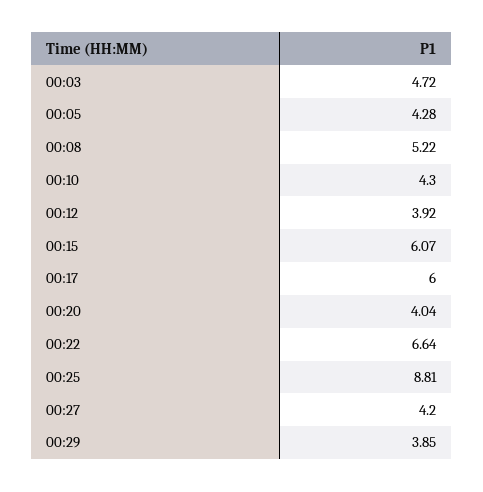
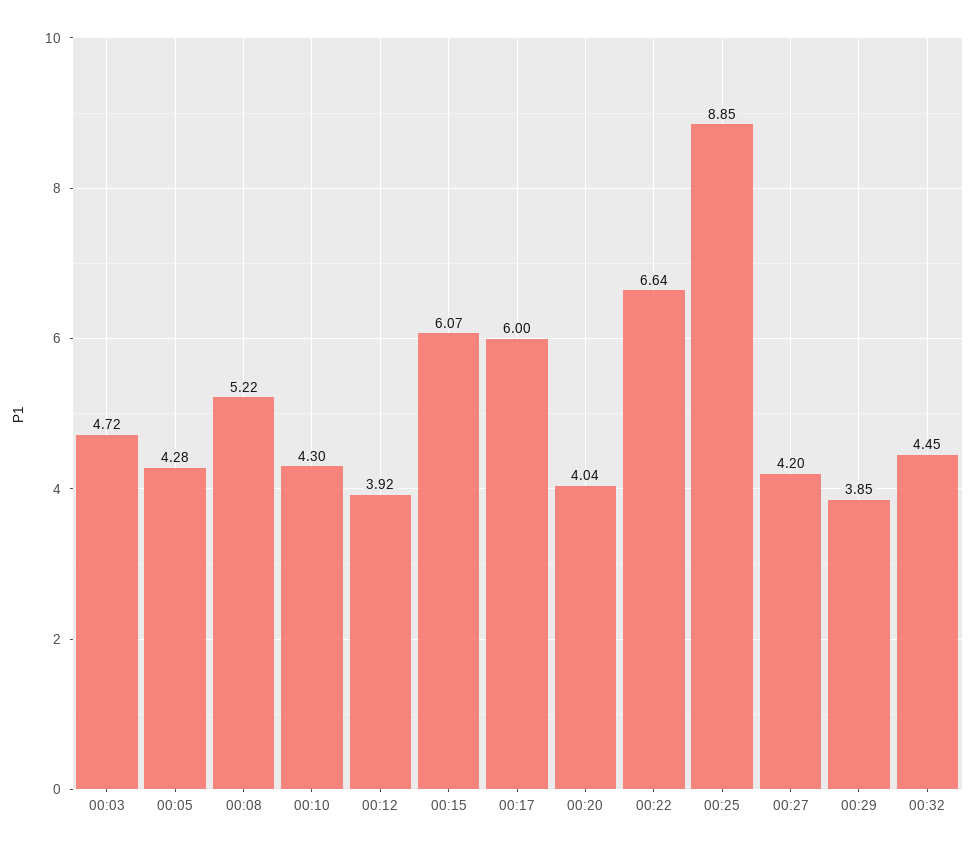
00:25: 8.81 -> 8.85
00:32: none -> 4.45

